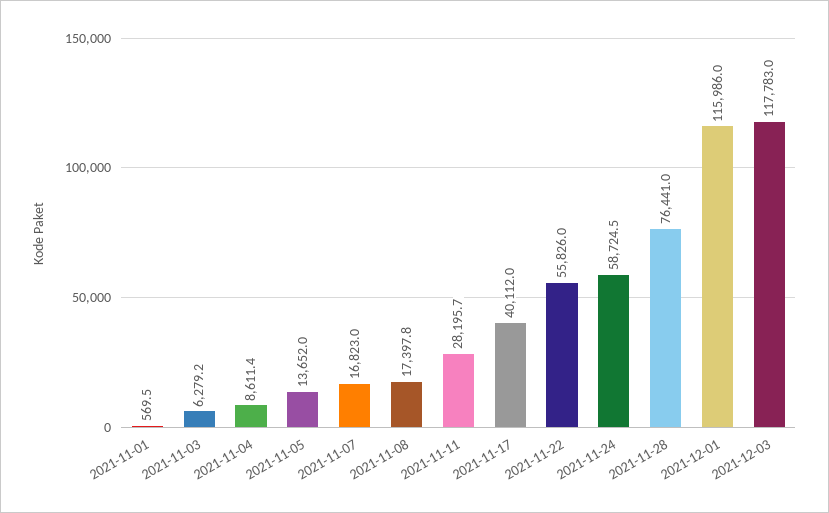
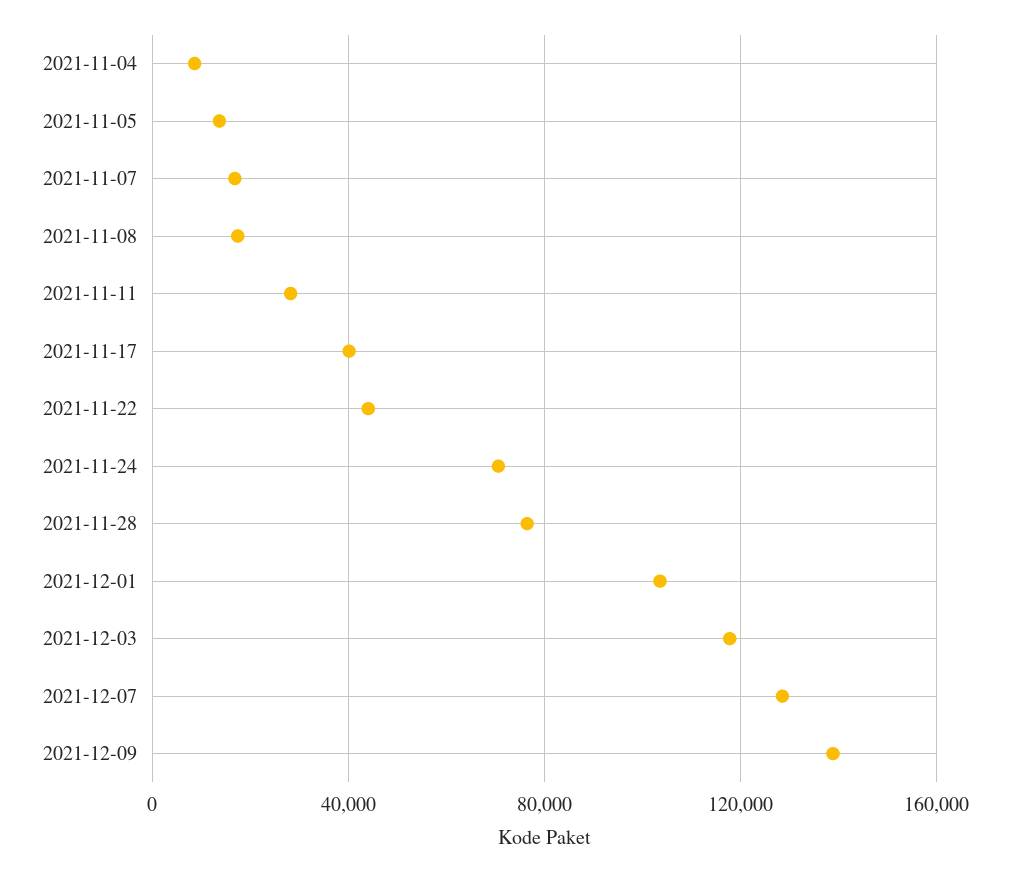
2021-11-01: 569.5 -> none
2021-11-03: 6279.2 -> none
2021-11-22: 55826 -> 45000
2021-11-24: 58724.5 -> 70000
2021-12-01: 115986 -> 105000
2021-12-07: none -> 130000
2021-12-09: none -> 140000

